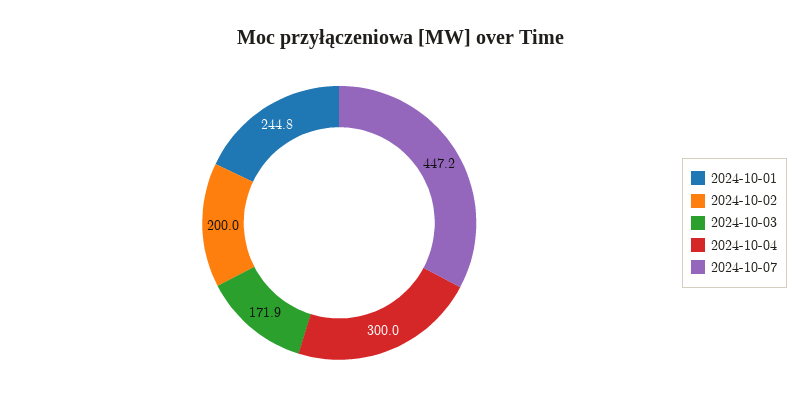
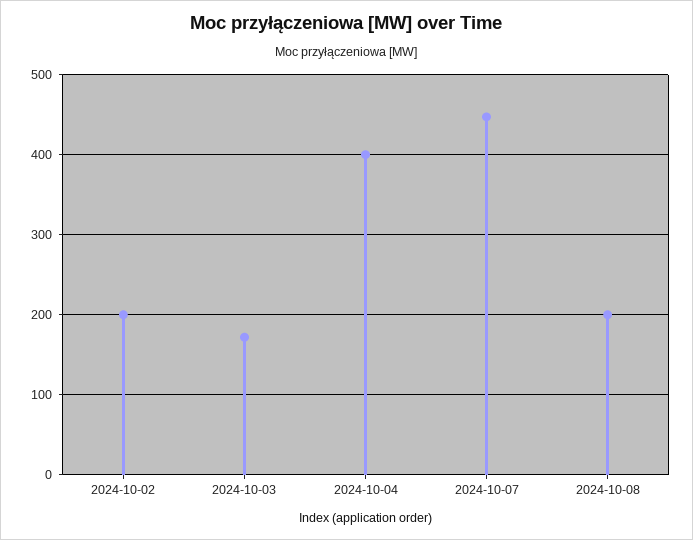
2024-10-01: 244.8 -> none
2024-10-04: 300 -> 400
2024-10-08: none -> 200

